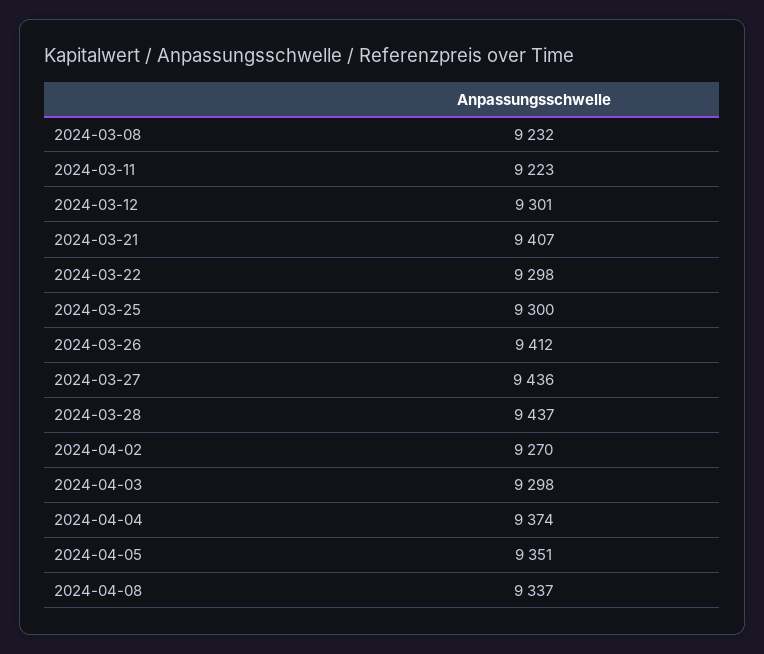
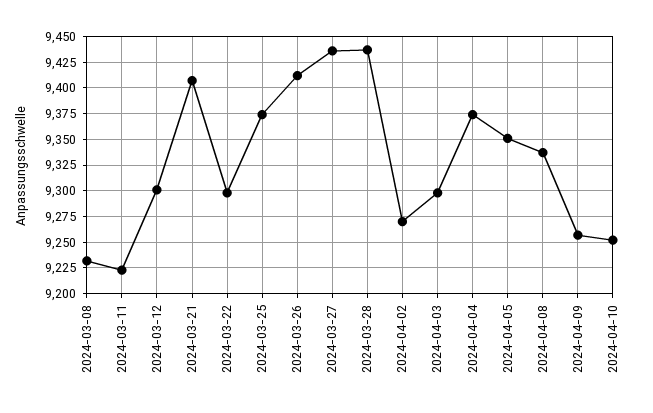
2024-03-25: 9300 -> 9375
2024-04-09: none -> 9250
2024-04-10: none -> 9250

